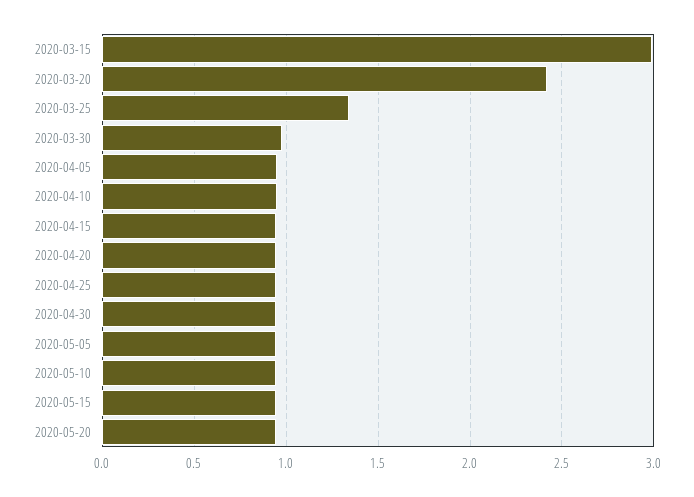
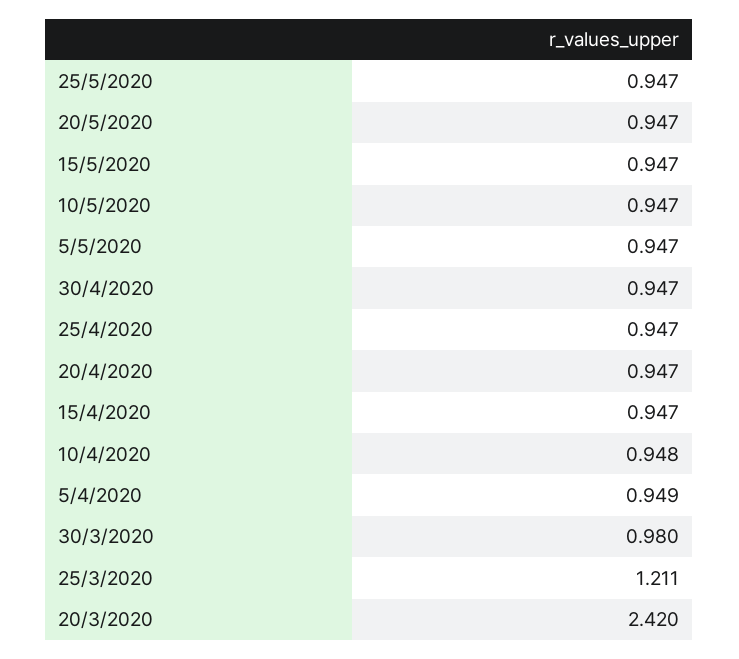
2020-03-15: 3 -> none
2020-03-25: 1.35 -> 1.211
25/5/2020: none -> 0.947

